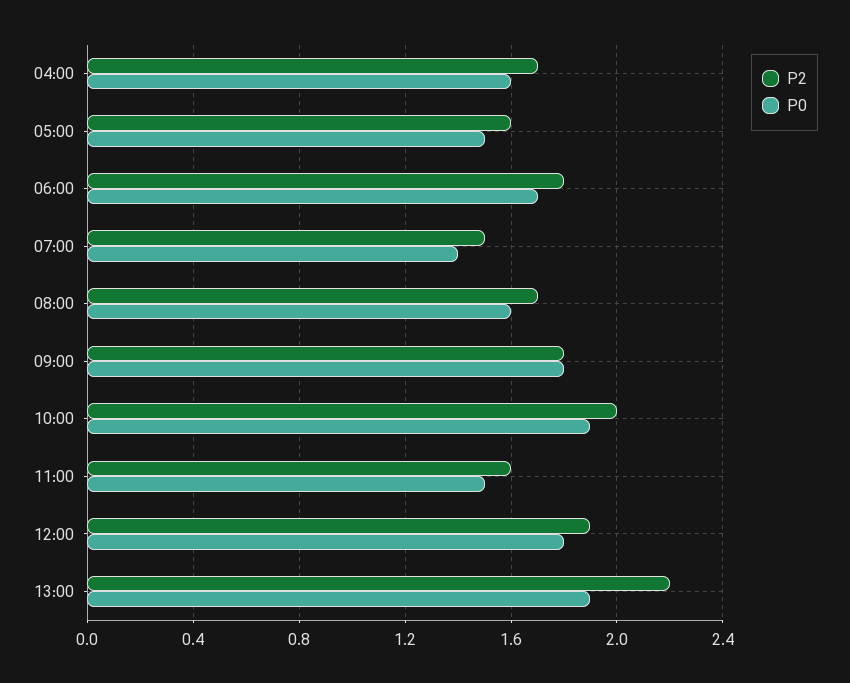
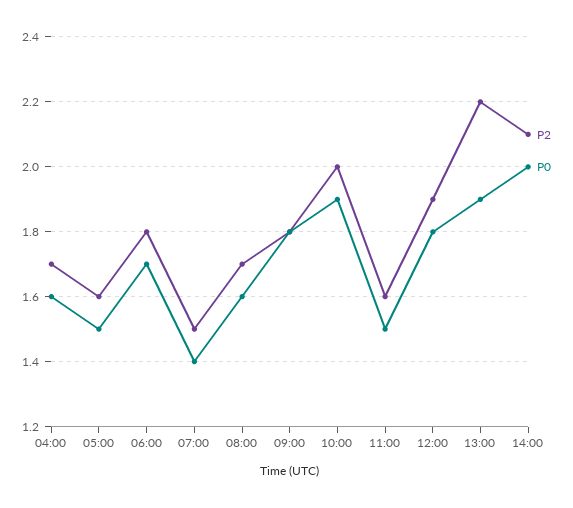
P2, 14:00: none -> 2.1
P0, 14:00: none -> 2

